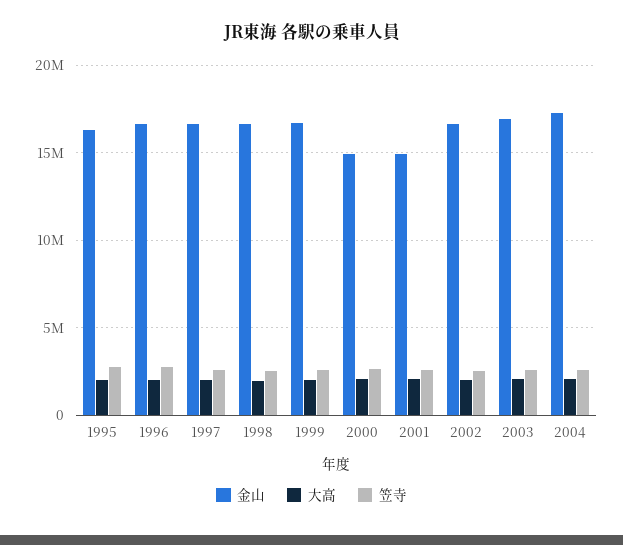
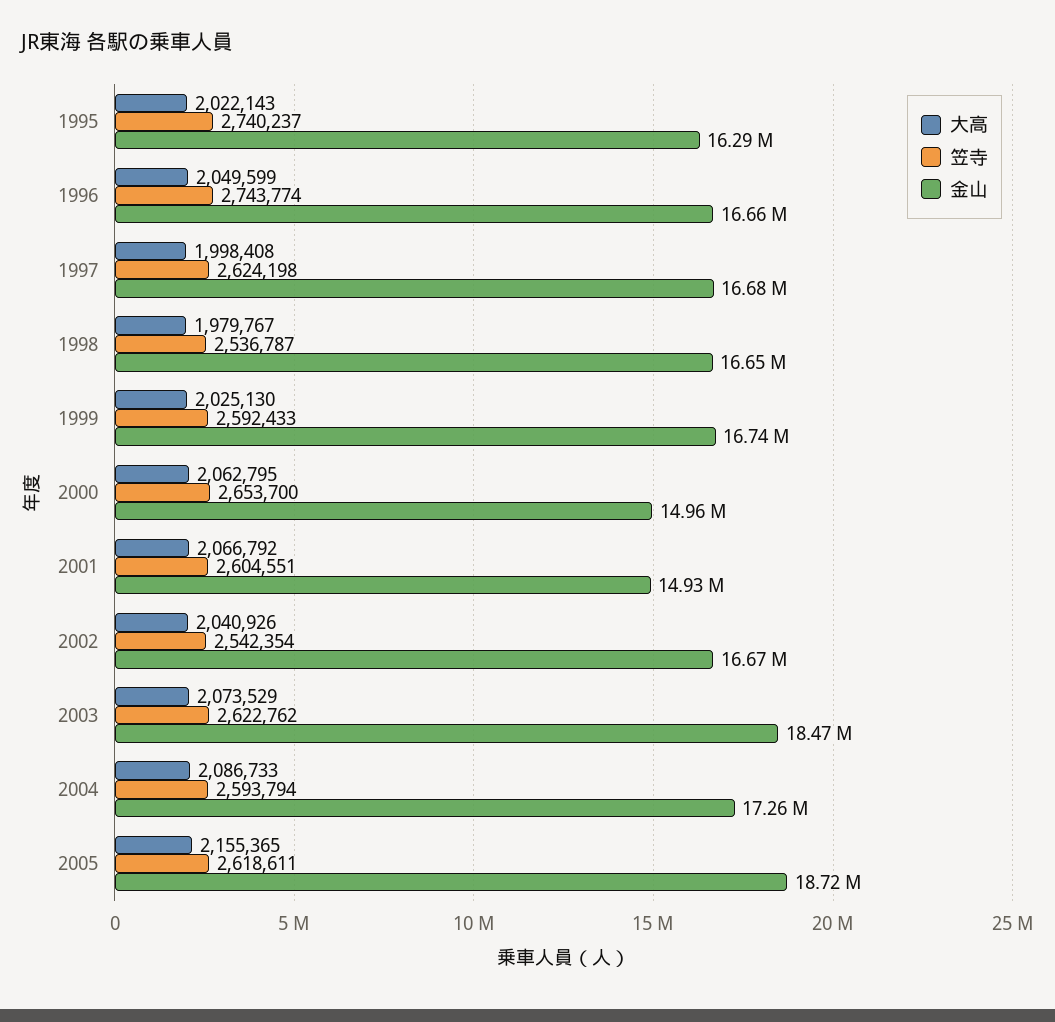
金山, 2003: 17000000 -> 18470000
大高, 2005: none -> 2155365
笠寺, 2005: none -> 2618611
金山, 2005: none -> 18720000

